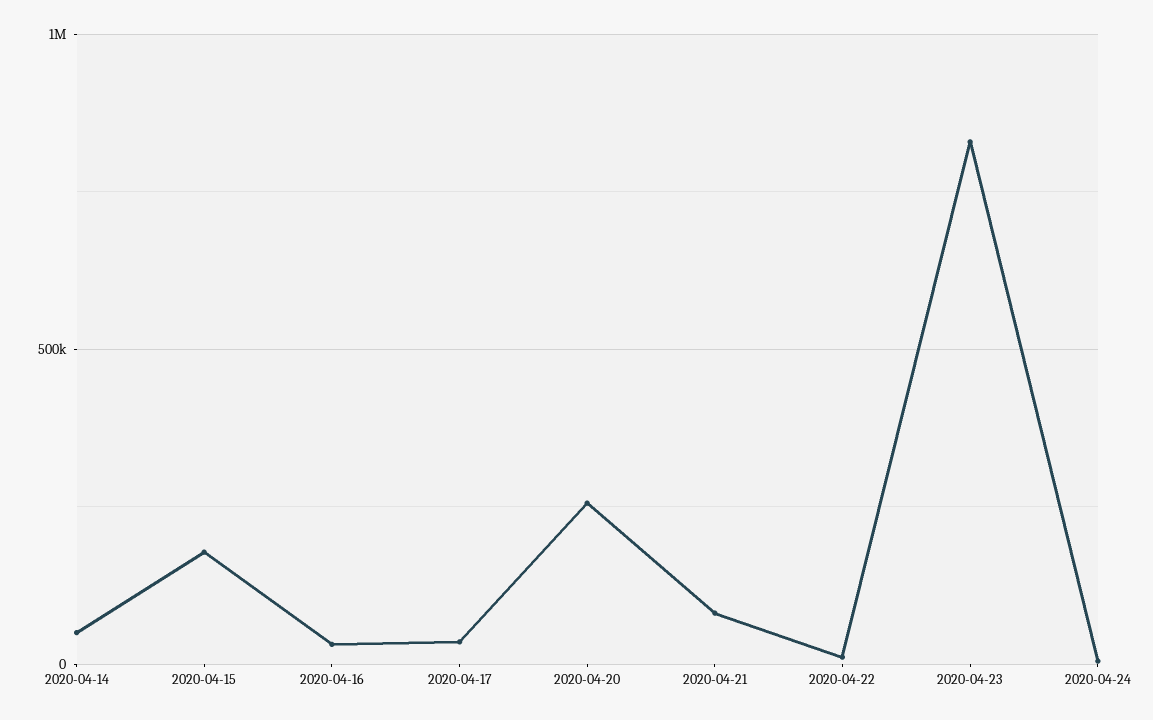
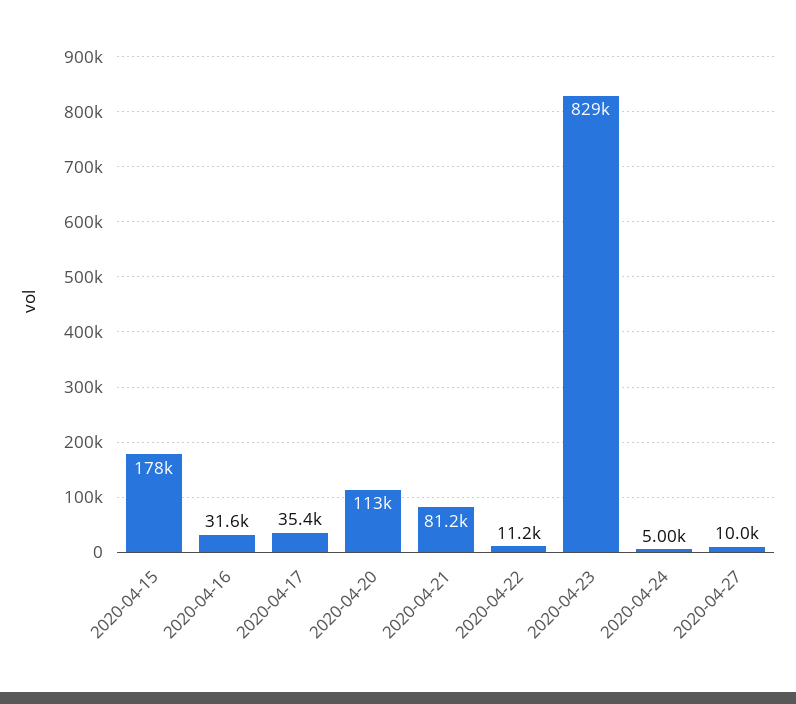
2020-04-14: 50000 -> none
2020-04-20: 250000 -> 113000
2020-04-27: none -> 10000

